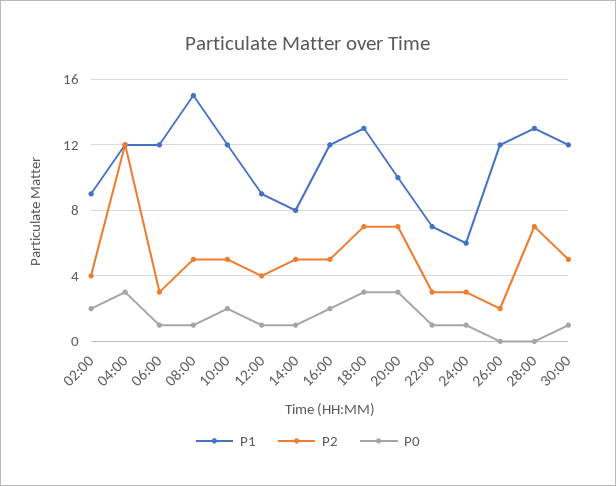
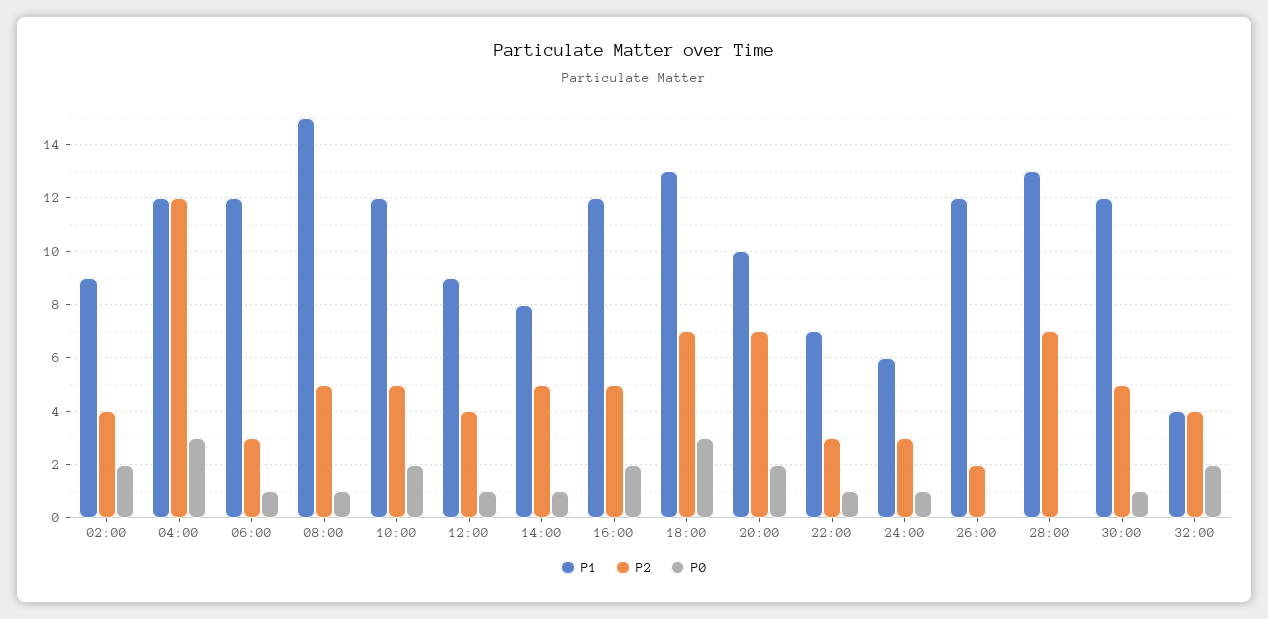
P0, 20:00: 3 -> 2
P1, 32:00: none -> 4
P2, 32:00: none -> 4
P0, 32:00: none -> 2

